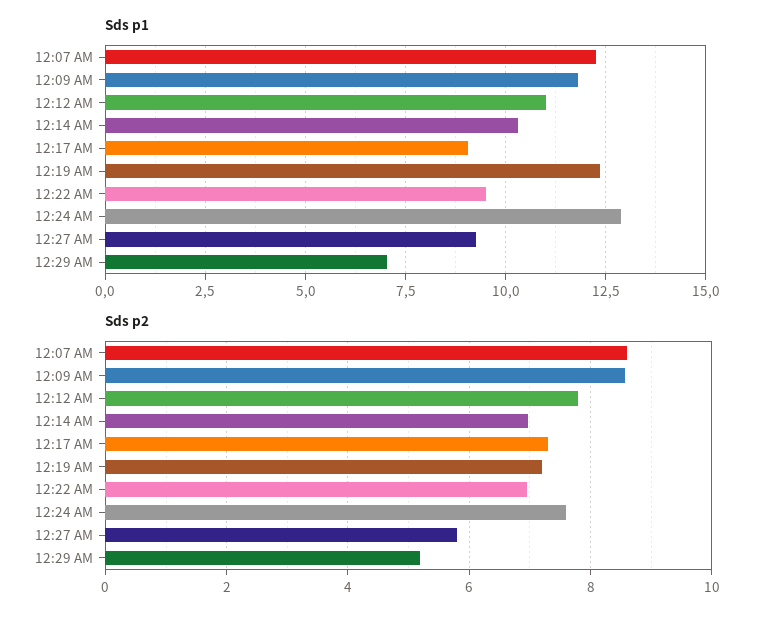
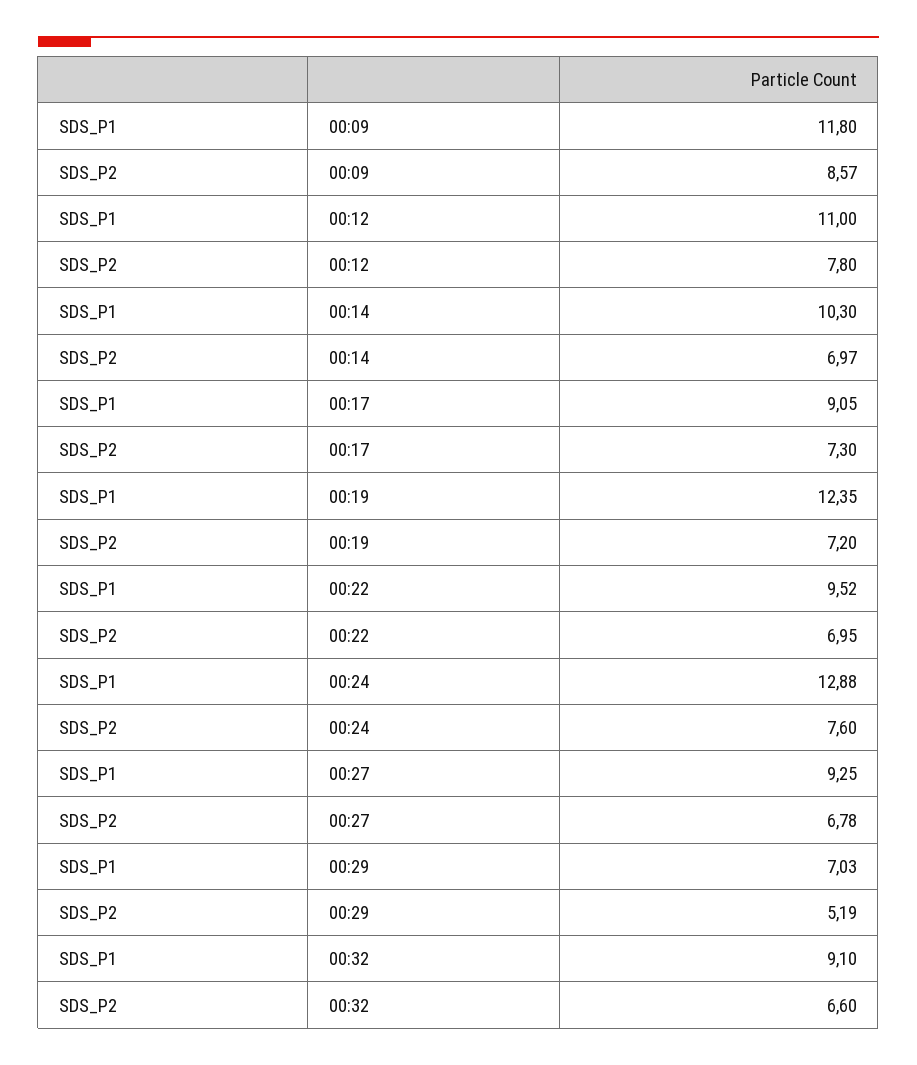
Sds p1, 12:07 AM: 12.25 -> none
Sds p2, 12:07 AM: 8.6 -> none
Sds p2, 12:27 AM: 5.8 -> 6.78
Sds p1, 00:32: none -> 9.1
Sds p2, 00:32: none -> 6.6

